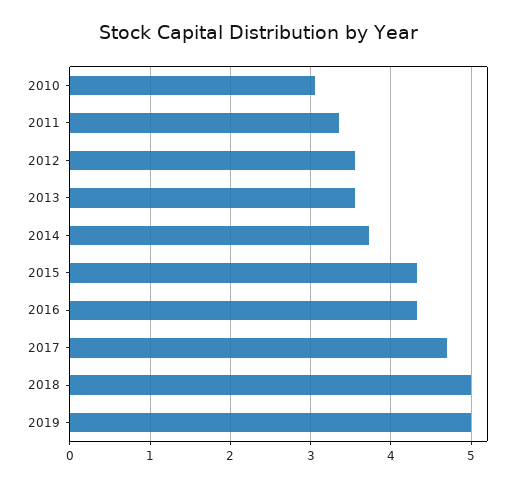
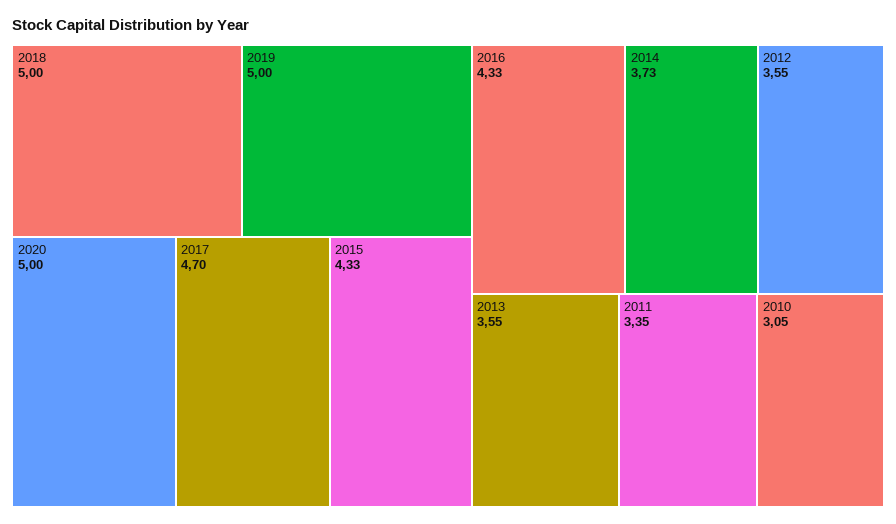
2020: none -> 5

